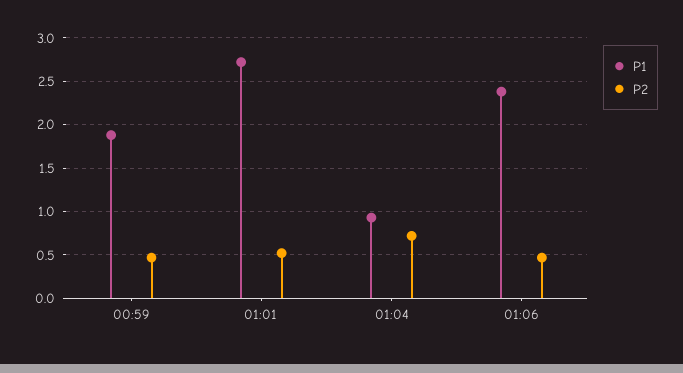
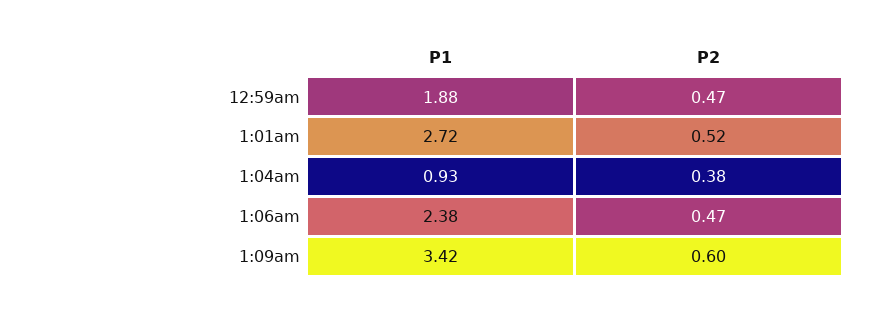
P2, 01:04: 0.7 -> 0.38
P1, 1:09am: none -> 3.42
P2, 1:09am: none -> 0.6

